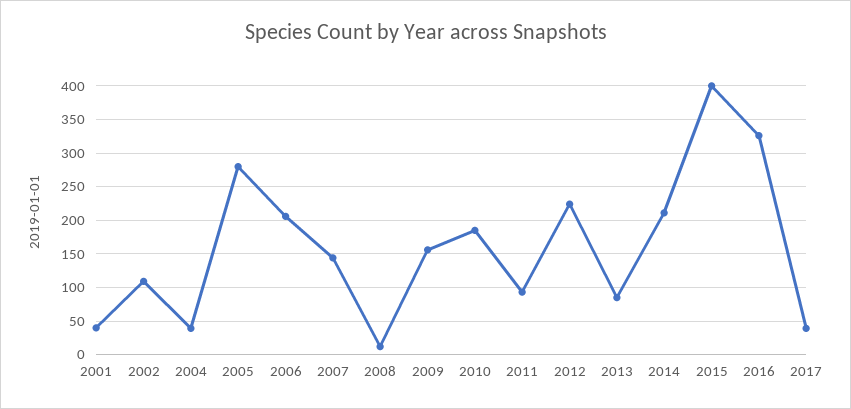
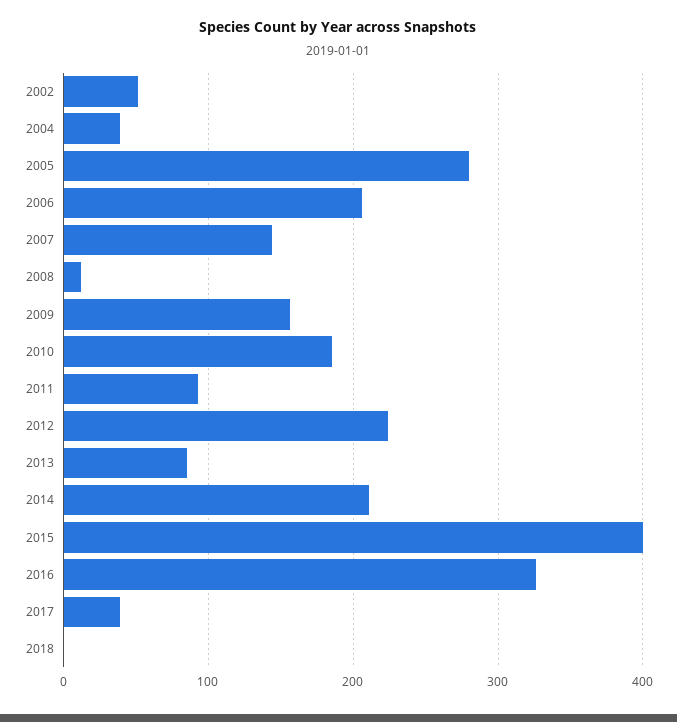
2001: 40 -> none
2002: 110 -> 50
2018: none -> 0

